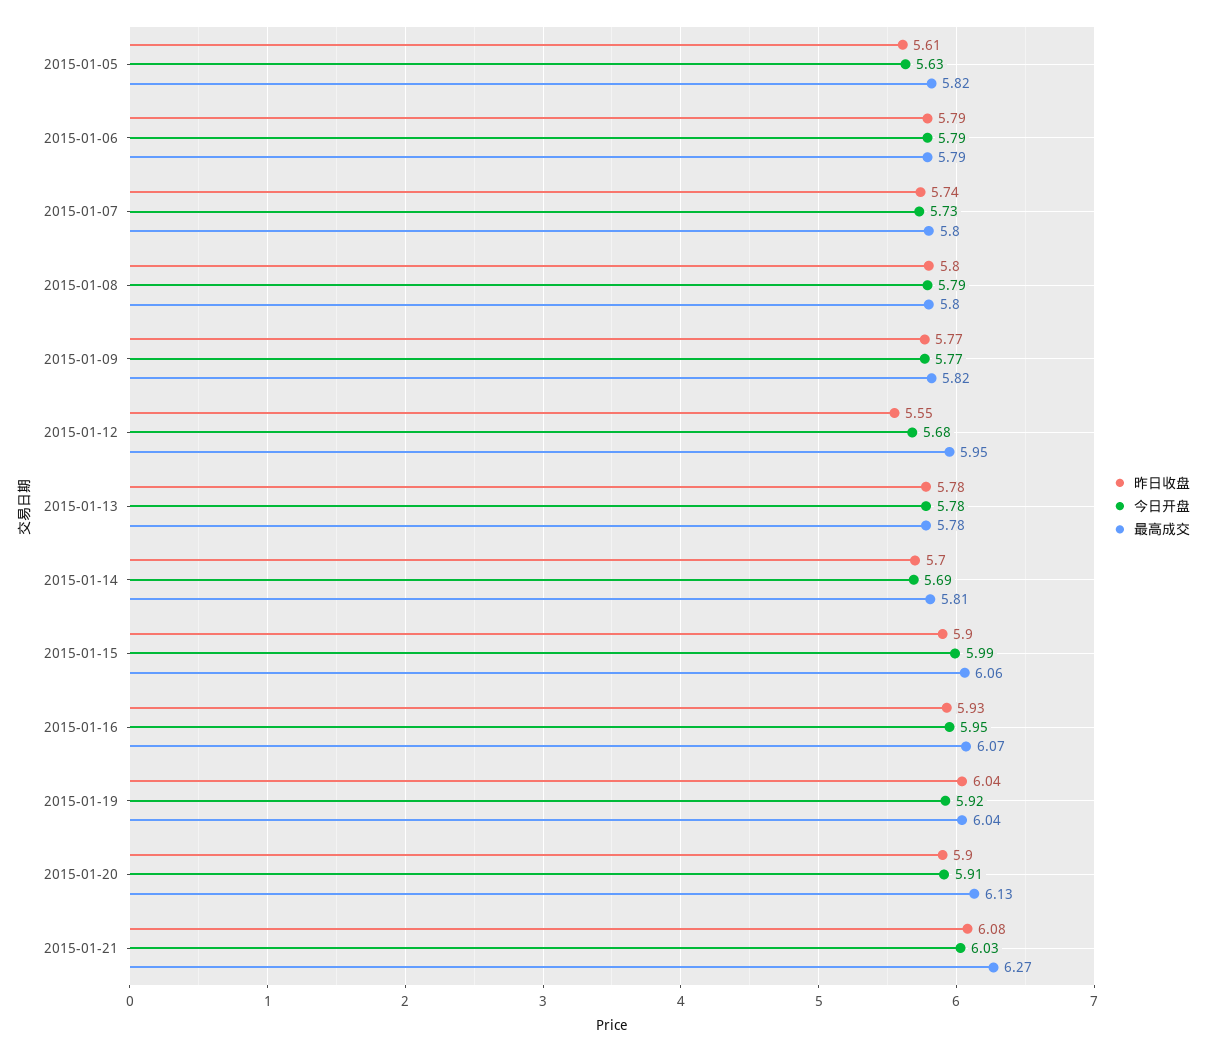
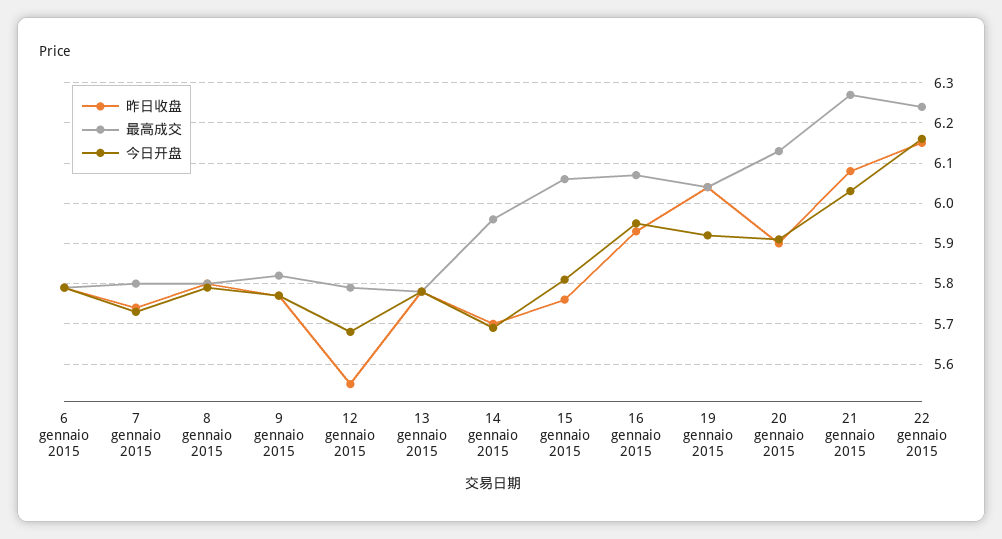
昨日收盘, 2015-01-05: 5.61 -> none
今日开盘, 2015-01-05: 5.63 -> none
最高成交, 2015-01-05: 5.82 -> none
最高成交, 2015-01-12: 5.95 -> 5.8
最高成交, 2015-01-14: 5.81 -> 5.95
昨日收盘, 2015-01-15: 5.9 -> 5.75
今日开盘, 2015-01-15: 5.99 -> 5.8
昨日收盘, 22 gennaio 2015: none -> 6.15
最高成交, 22 gennaio 2015: none -> 6.25
今日开盘, 22 gennaio 2015: none -> 6.15

